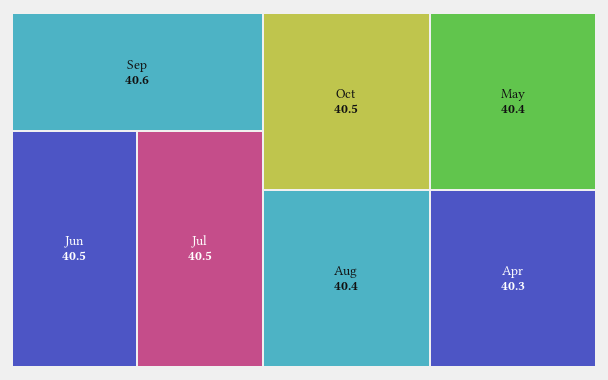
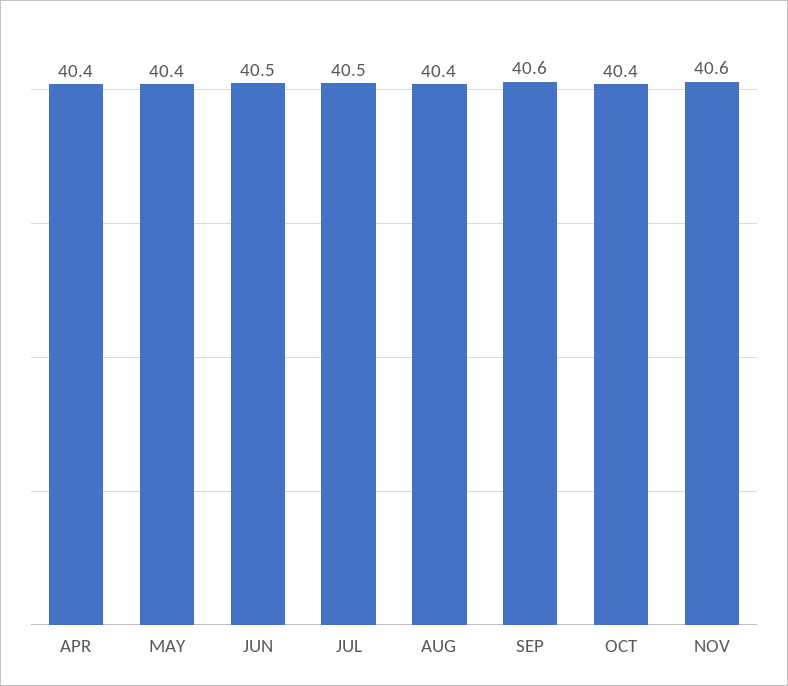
Oct: 40.5 -> 40.4
Apr: 40.3 -> 40.4
NOV: none -> 40.6

